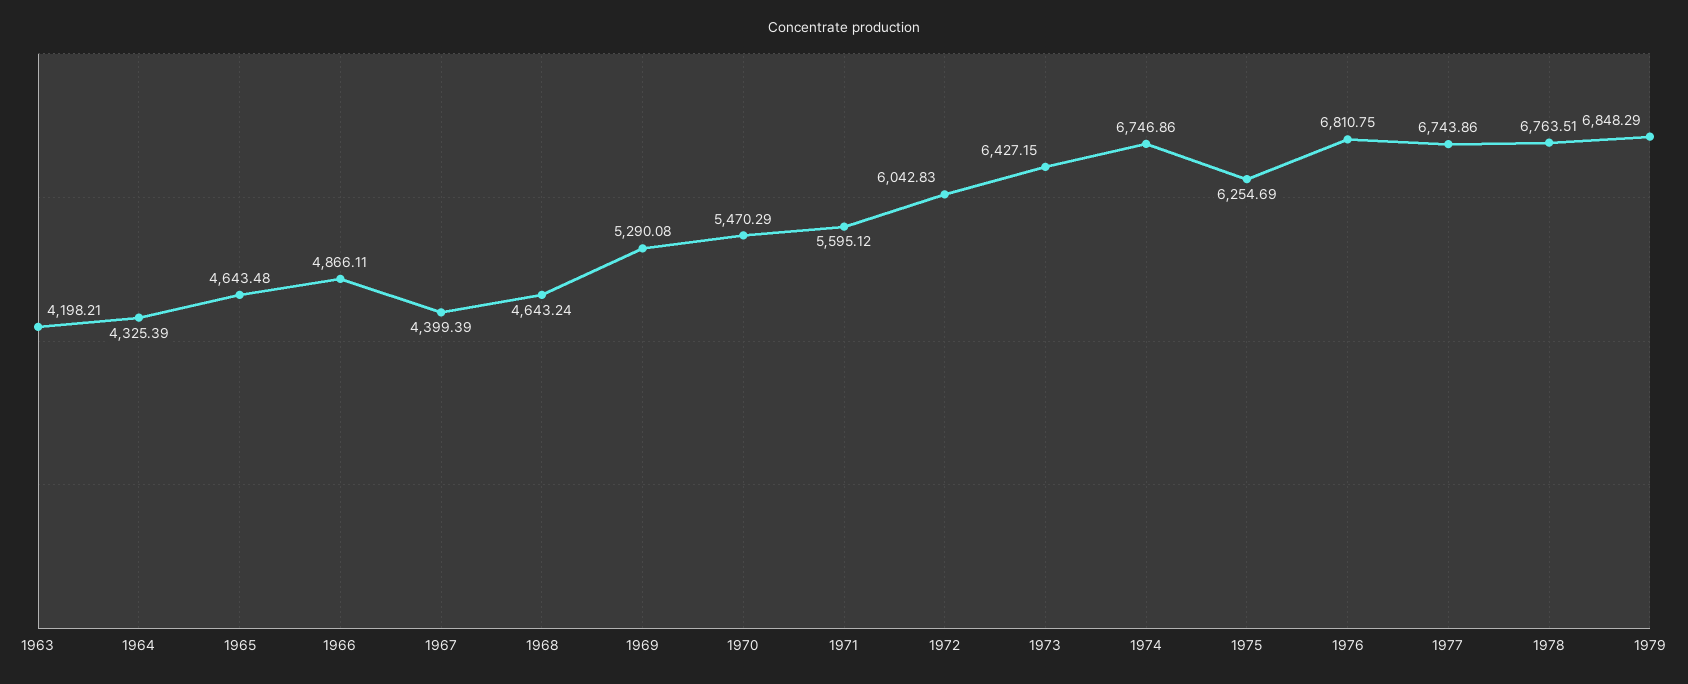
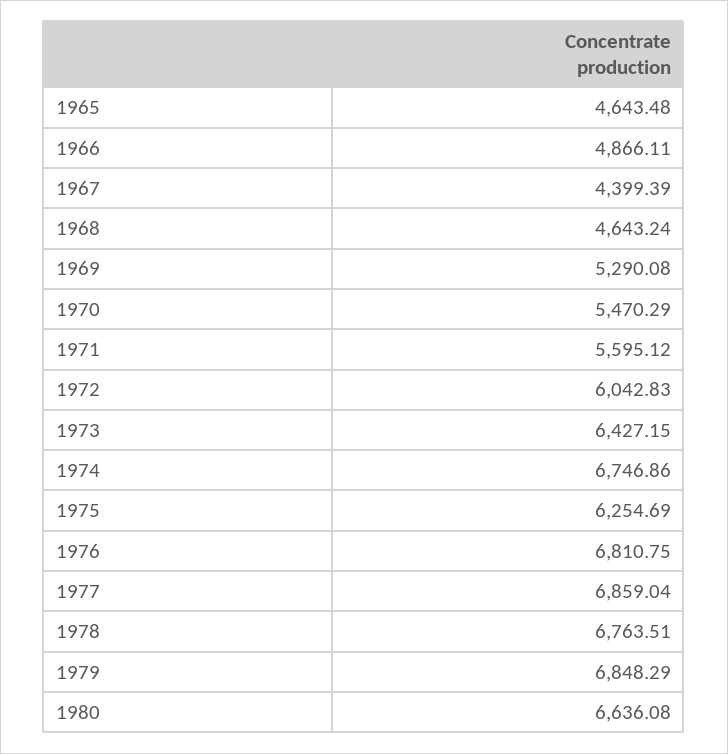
1963: 4198.21 -> none
1964: 4325.39 -> none
1977: 6743.86 -> 6859.04
1980: none -> 6636.08

